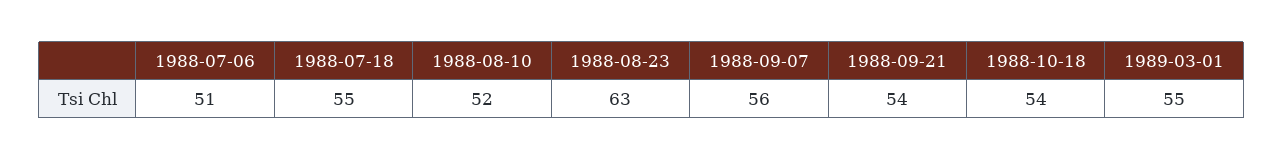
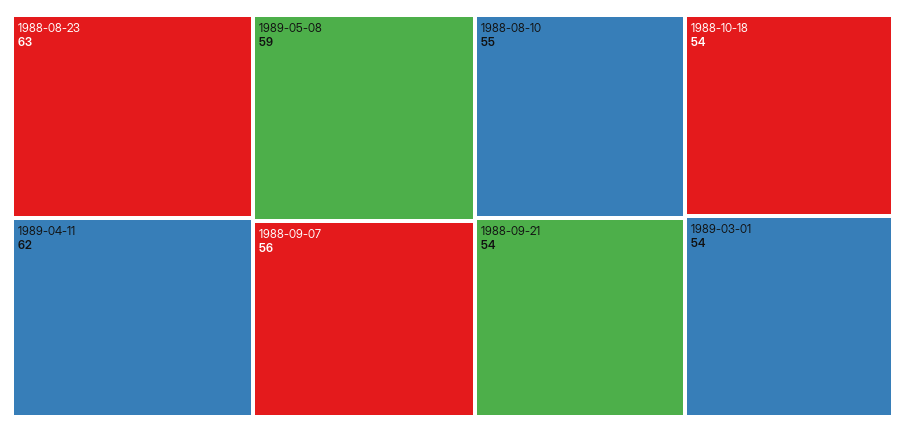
1988-07-06: 51 -> none
1988-07-18: 55 -> none
1988-08-10: 52 -> 55
1989-03-01: 55 -> 54
1989-04-11: none -> 62
1989-05-08: none -> 59

